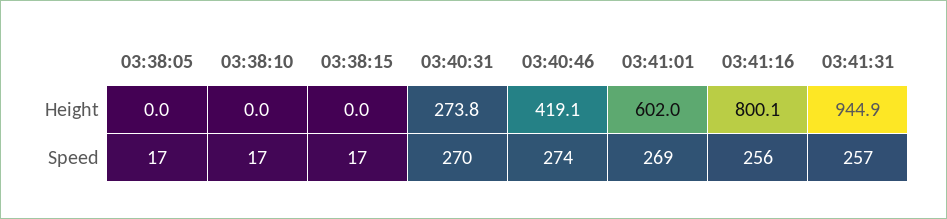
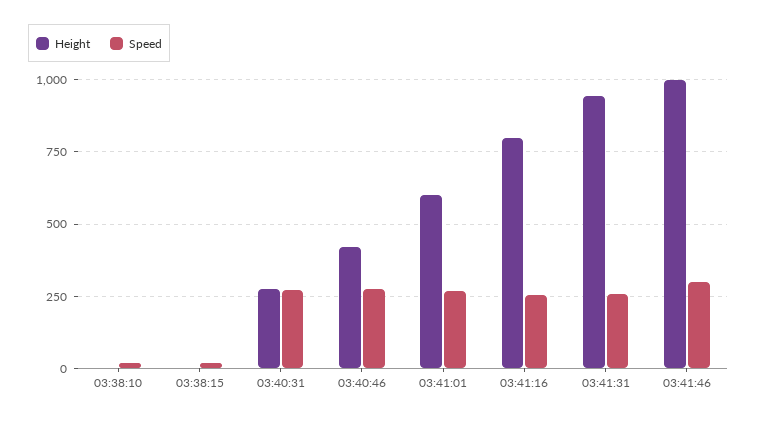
Height, 03:38:05: 0 -> none
Speed, 03:38:05: 17 -> none
Height, 03:41:46: none -> 1000
Speed, 03:41:46: none -> 300

